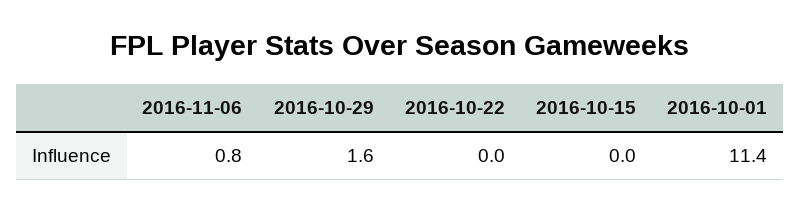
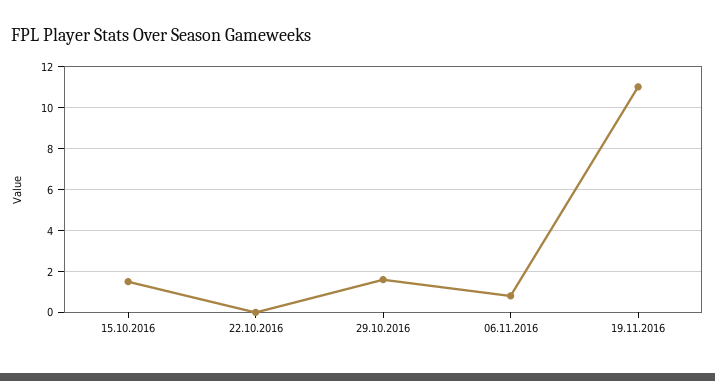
2016-10-15: 0 -> 1.5
2016-10-01: 11.4 -> none
19.11.2016: none -> 11

